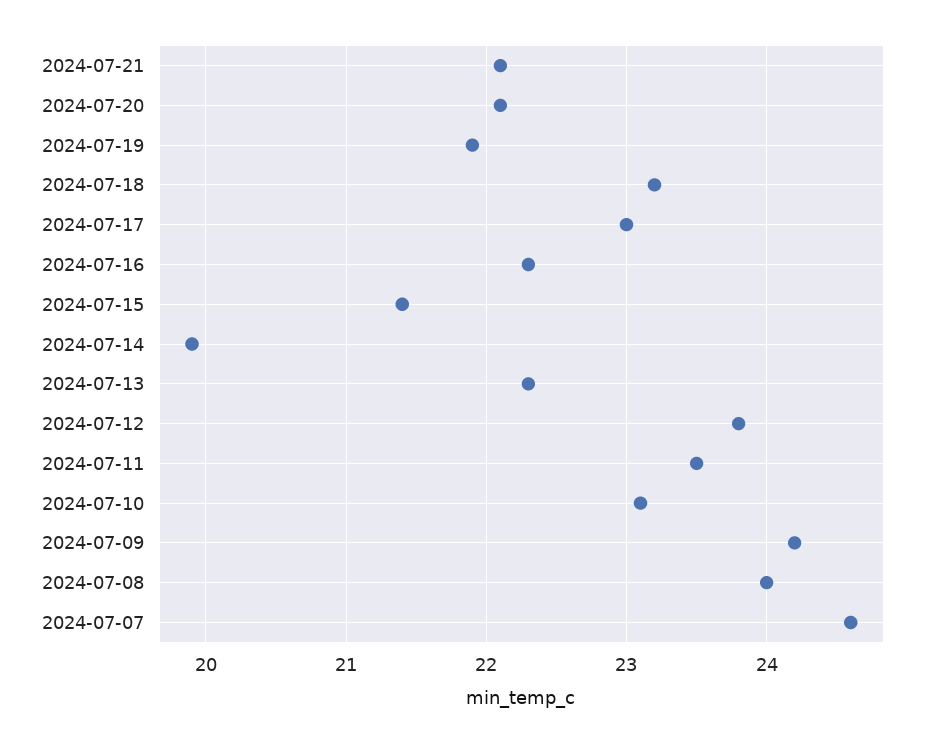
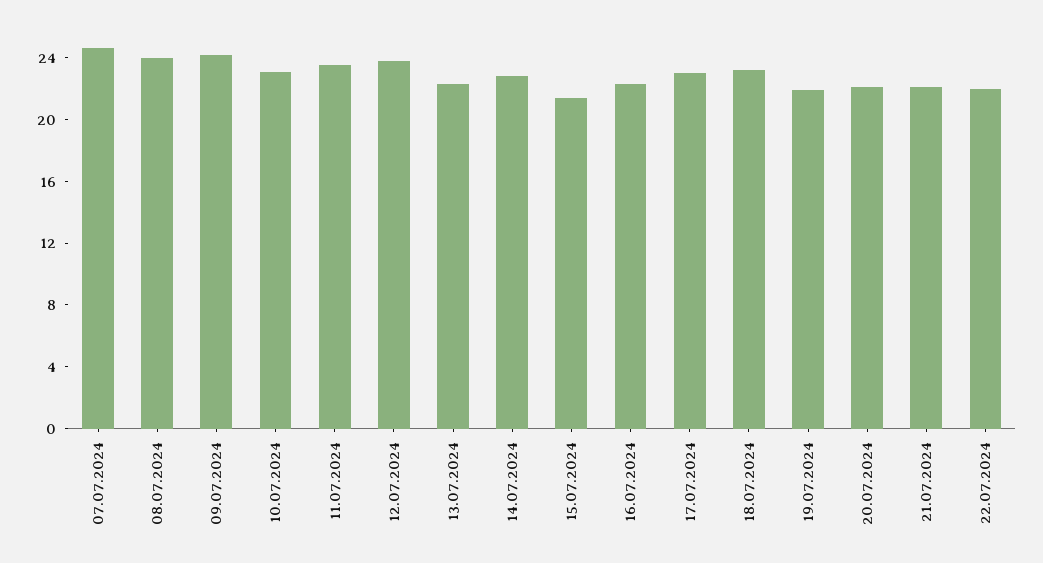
2024-07-14: 19.9 -> 23
22.07.2024: none -> 22

